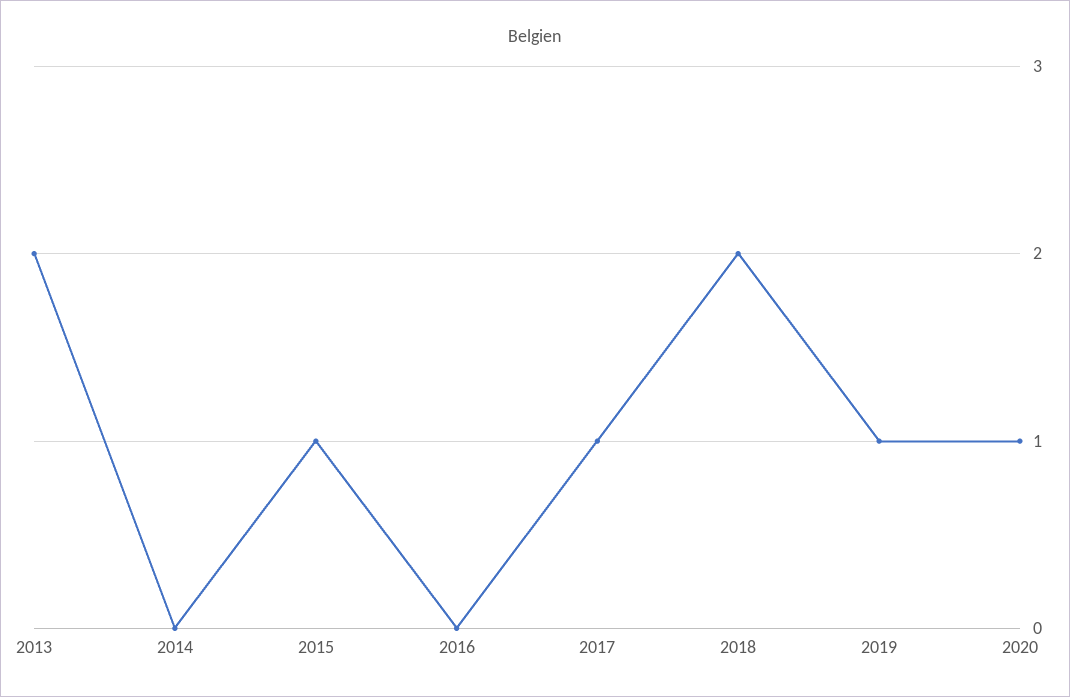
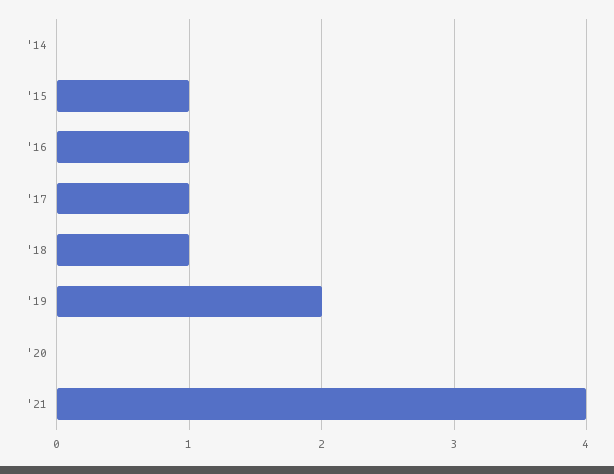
2013: 2 -> none
2016: 0 -> 1
2018: 2 -> 1
2019: 1 -> 2
2020: 1 -> 0
'21: none -> 4

